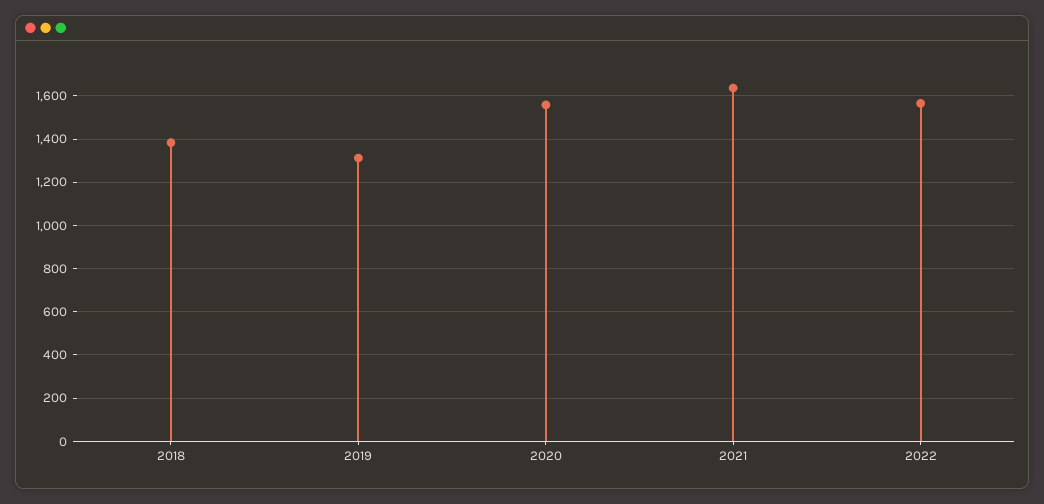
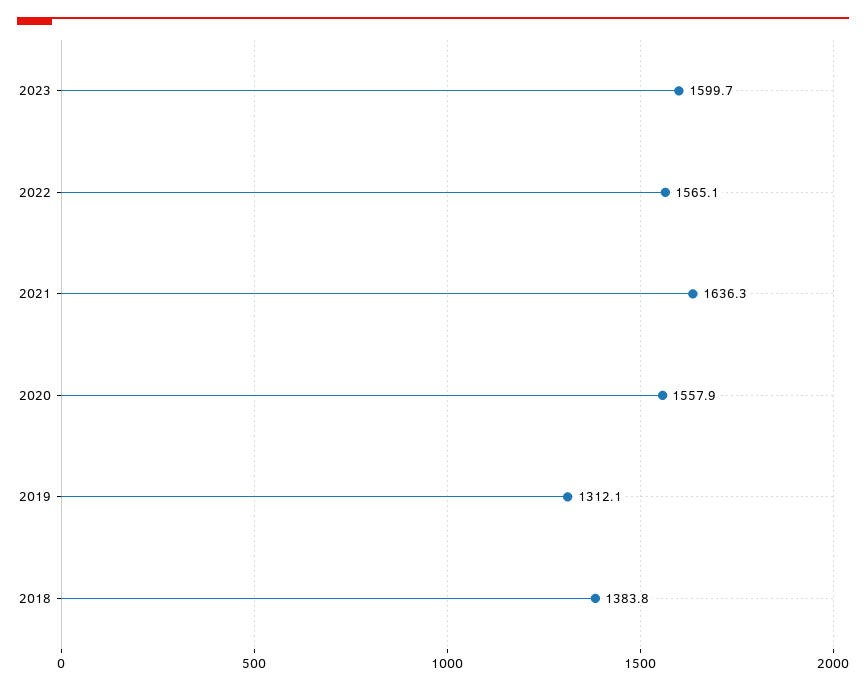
2023: none -> 1599.7

